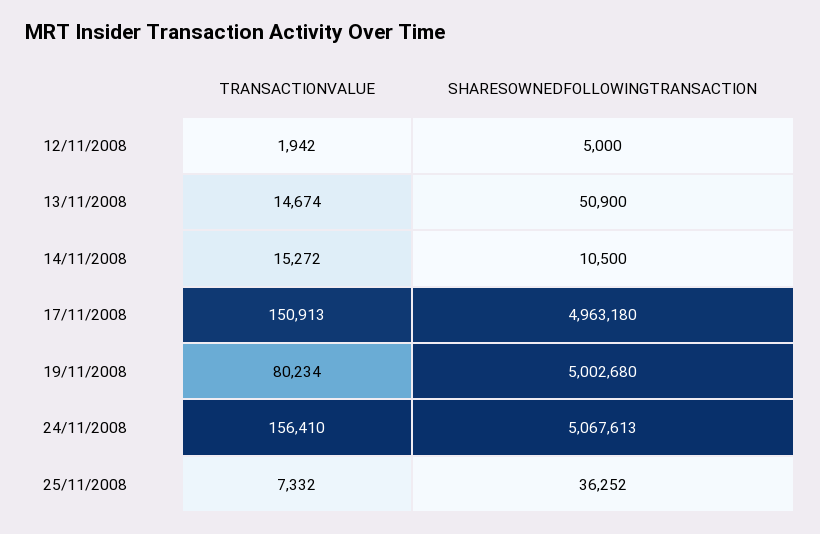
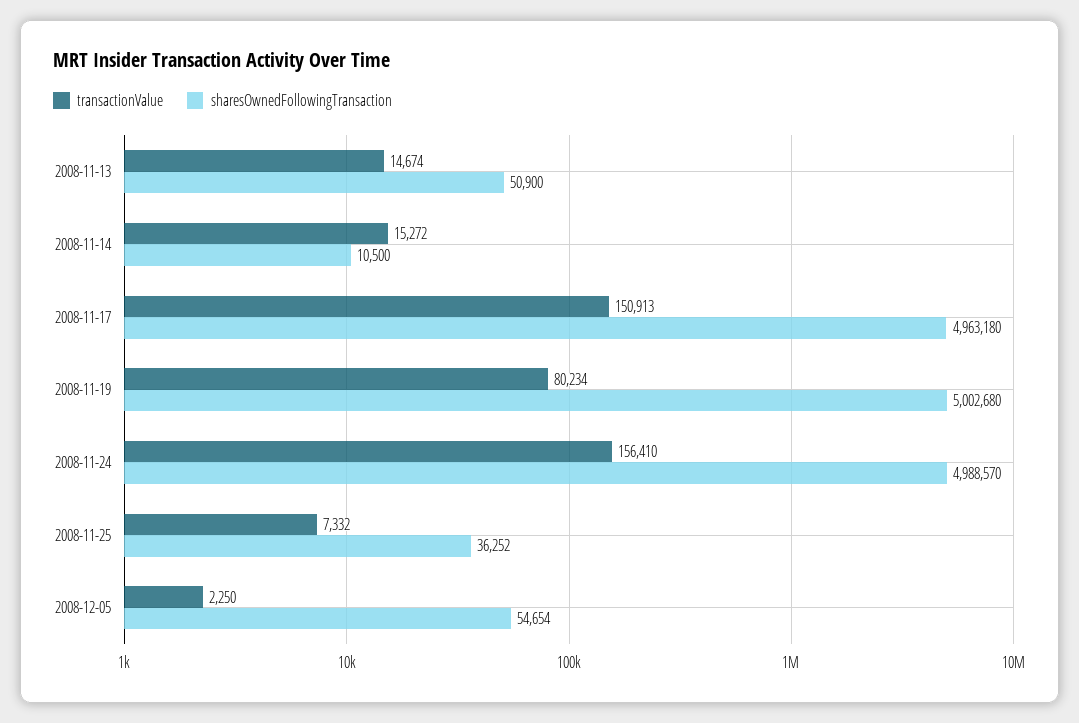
TRANSACTIONVALUE, 12/11/2008: 1942 -> none
SHARESOWNEDFOLLOWINGTRANSACTION, 12/11/2008: 5000 -> none
SHARESOWNEDFOLLOWINGTRANSACTION, 24/11/2008: 5067613 -> 4988570
TRANSACTIONVALUE, 2008-12-05: none -> 2250
SHARESOWNEDFOLLOWINGTRANSACTION, 2008-12-05: none -> 54654

